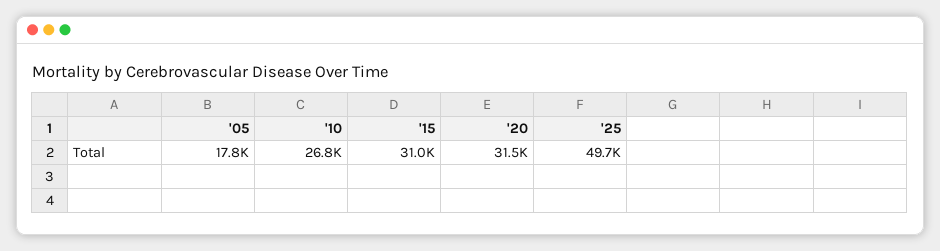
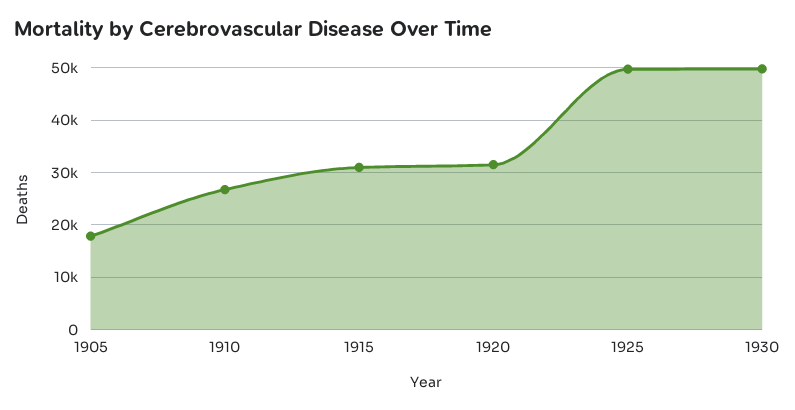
1930: none -> 50000

